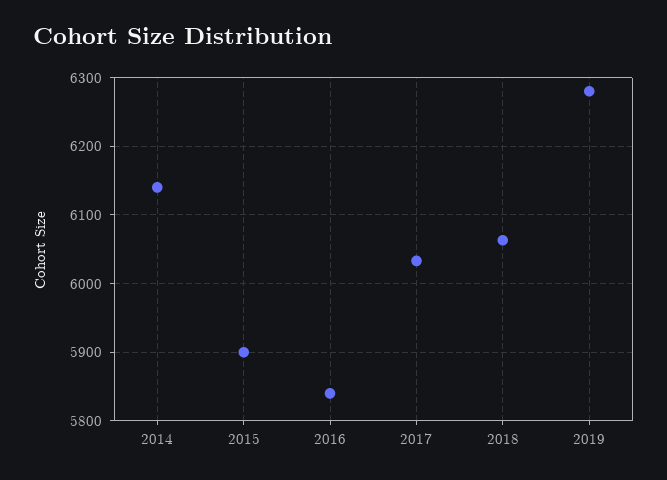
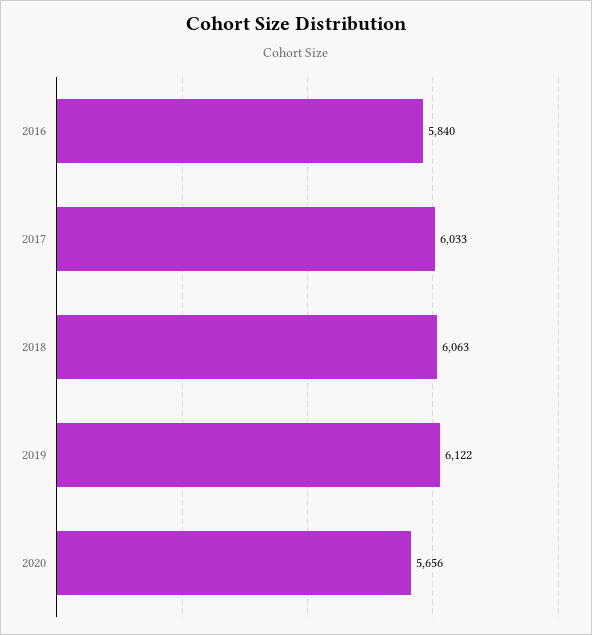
2014: 6140 -> none
2015: 5900 -> none
2019: 6280 -> 6122
2020: none -> 5656

